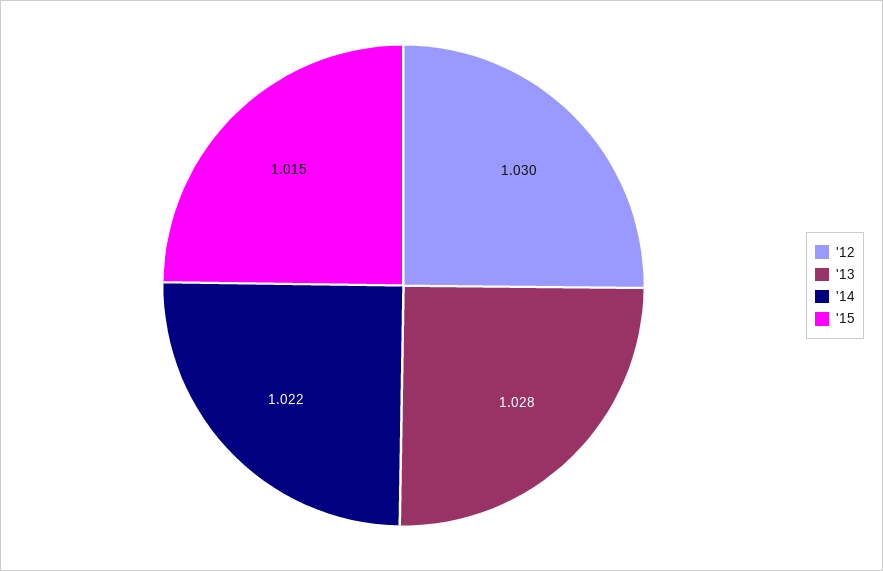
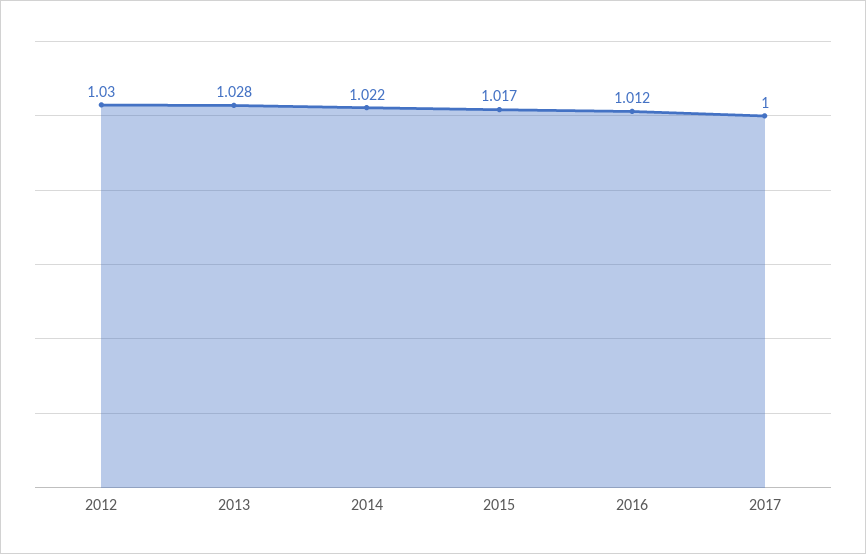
'15: 1.015 -> 1.017
2016: none -> 1.012
2017: none -> 1

